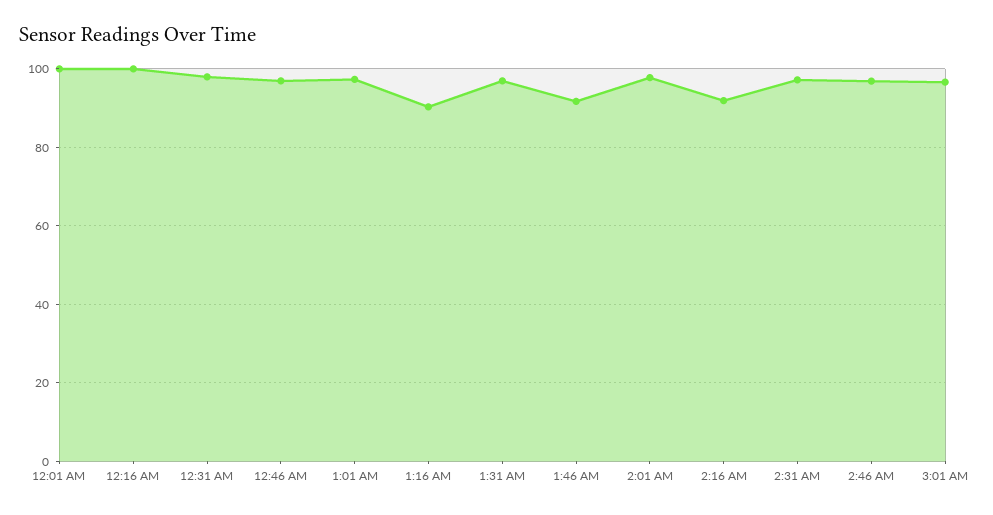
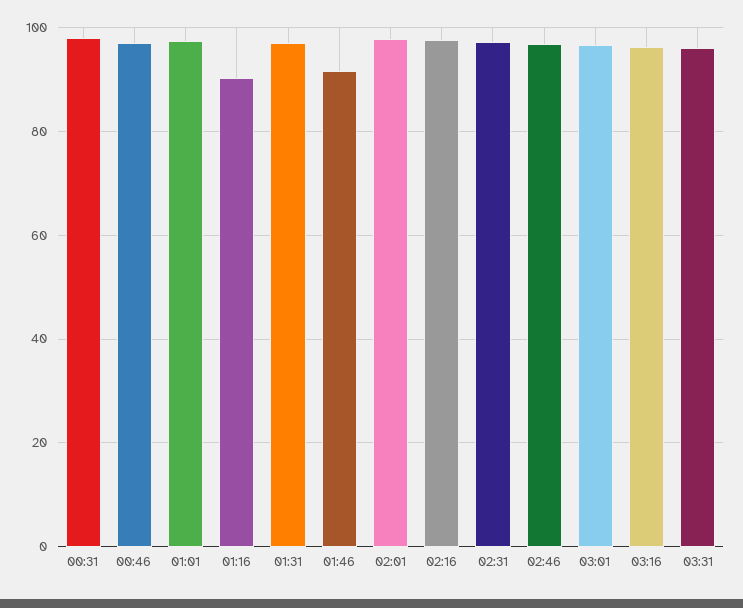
12:01 AM: 100 -> none
12:16 AM: 100 -> none
2:16 AM: 92 -> 98
03:16: none -> 96
03:31: none -> 96

